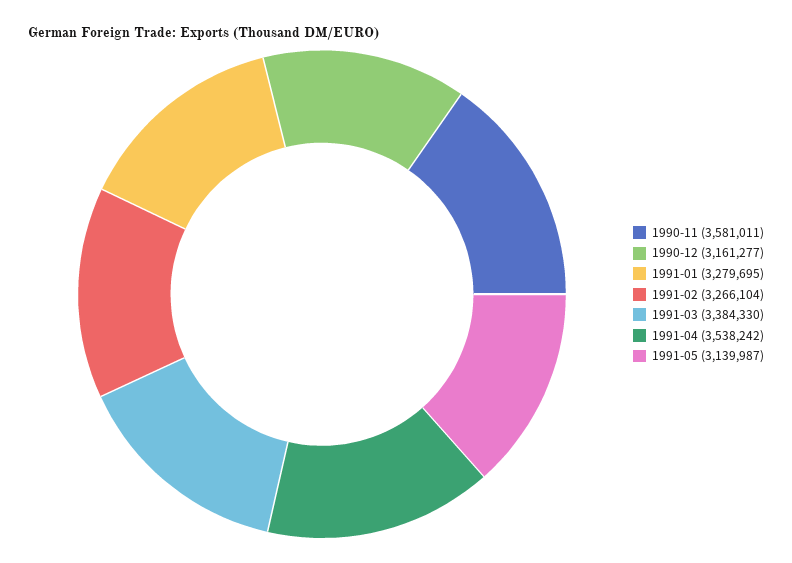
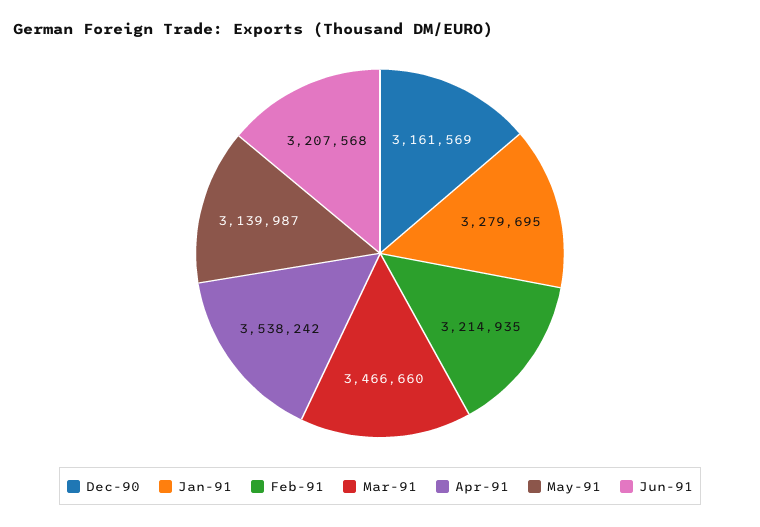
1990-11: 3581011 -> none
1990-12: 3161277 -> 3161569
1991-02: 3266104 -> 3214935
1991-03: 3384330 -> 3466660
Jun-91: none -> 3207568

